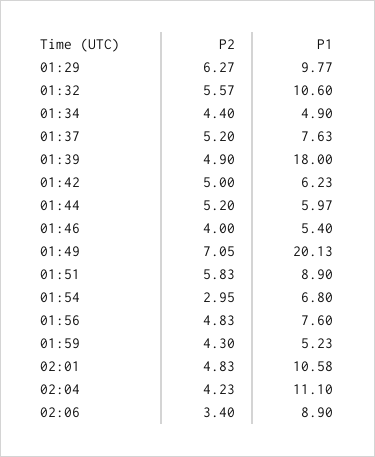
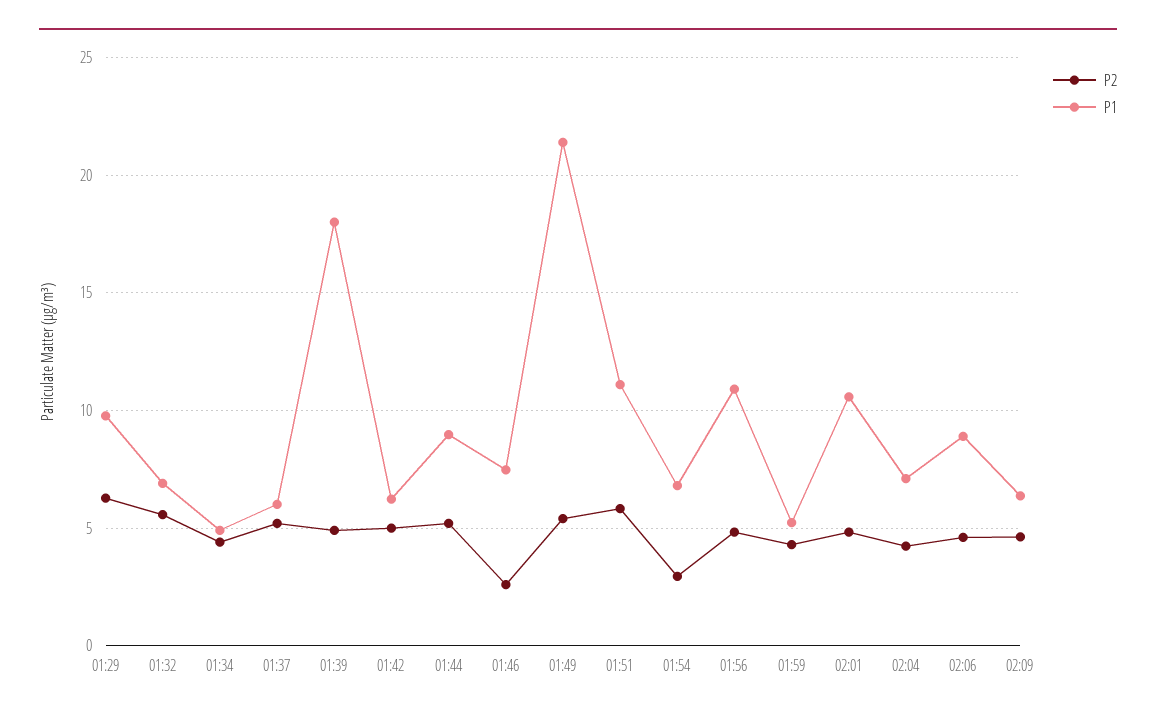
P1, 01:32: 10.6 -> 7
P1, 01:37: 7.63 -> 6
P1, 01:44: 5.97 -> 9
P2, 01:46: 4 -> 2.5
P1, 01:46: 5.4 -> 7.5
P2, 01:49: 7.05 -> 5.5
P1, 01:49: 20.13 -> 21.5
P1, 01:51: 8.9 -> 11
P1, 01:56: 7.6 -> 11
P1, 02:04: 11.1 -> 7
P2, 02:06: 3.4 -> 4.5
P2, 02:09: none -> 4.5
P1, 02:09: none -> 6.5

